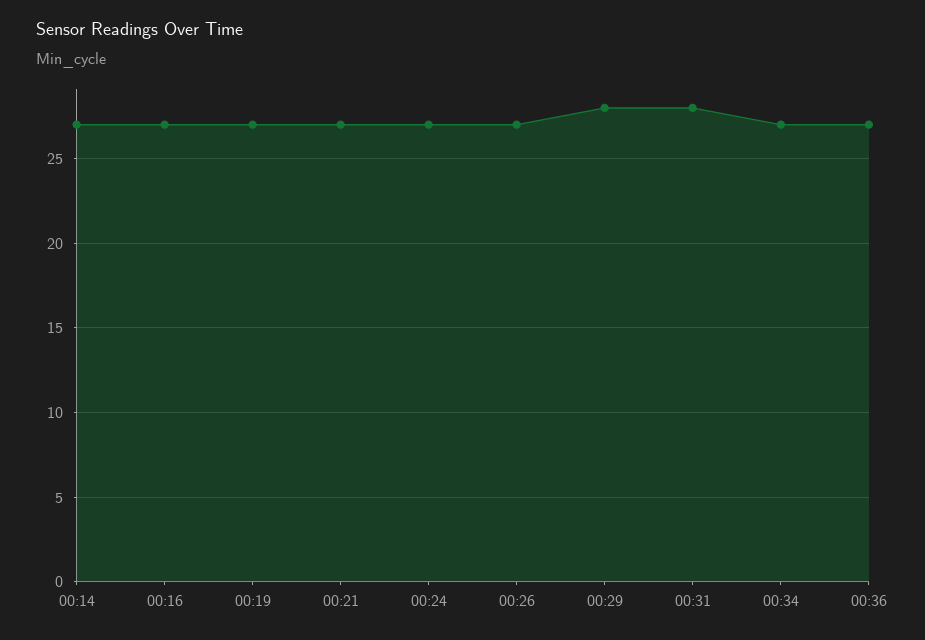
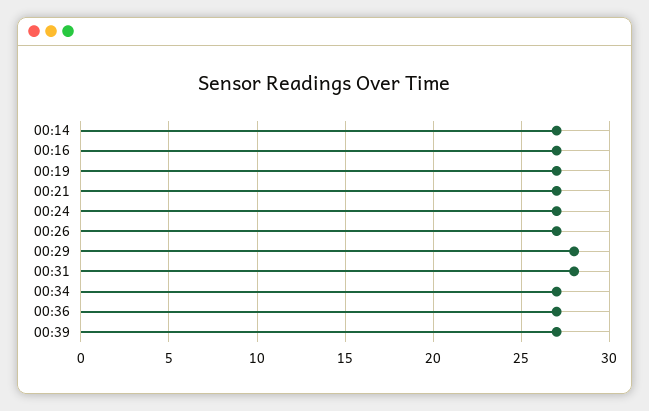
00:39: none -> 27

